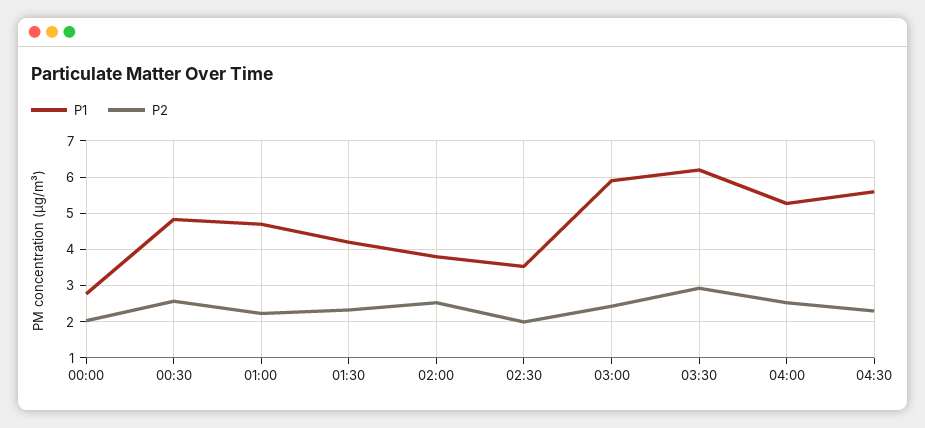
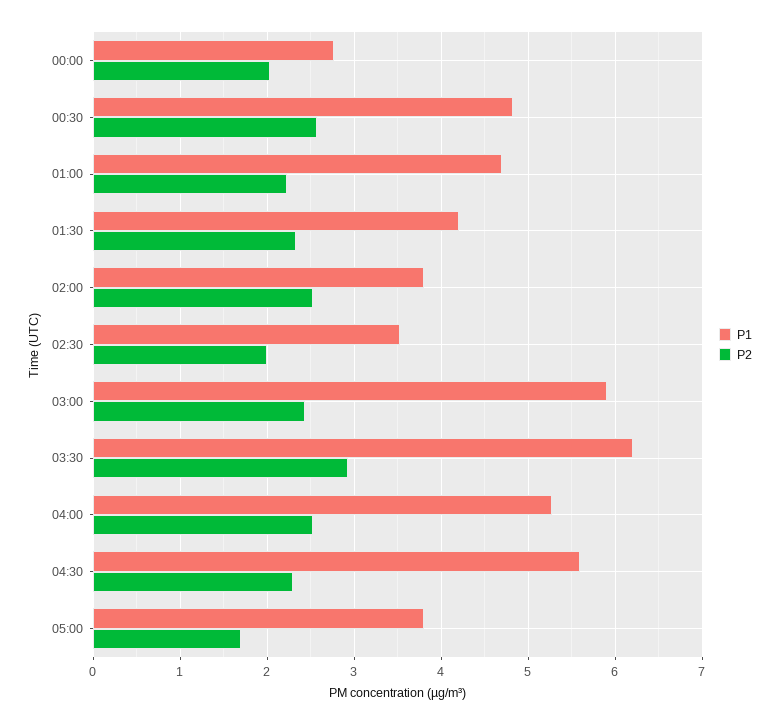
P1, 05:00: none -> 3.8
P2, 05:00: none -> 1.7

